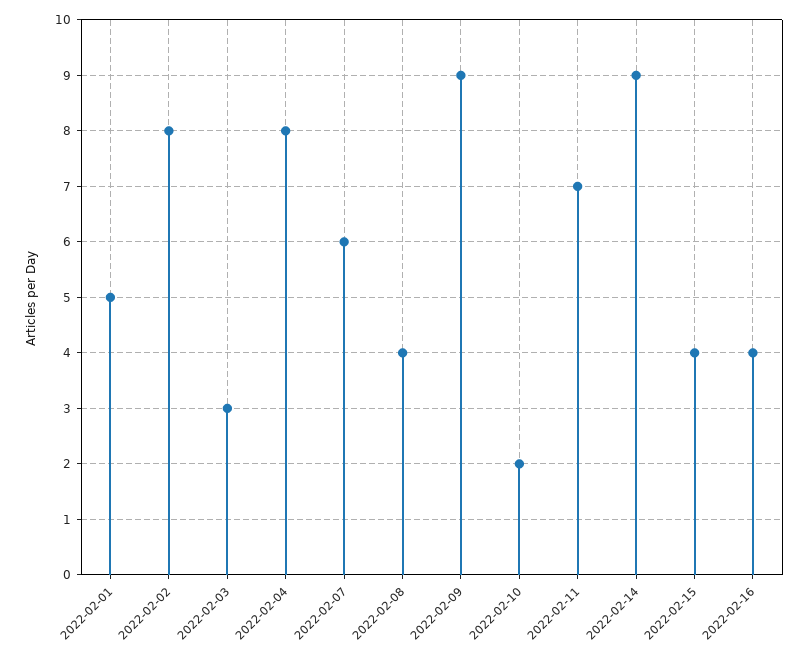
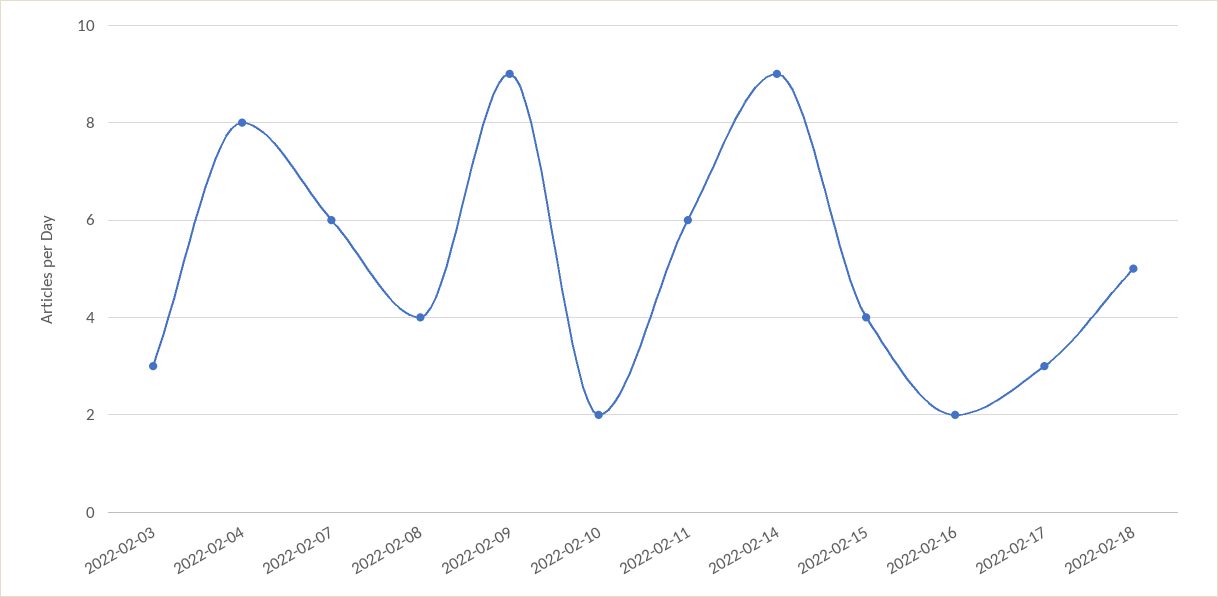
2022-02-01: 5 -> none
2022-02-02: 8 -> none
2022-02-11: 7 -> 6
2022-02-16: 4 -> 2
2022-02-17: none -> 3
2022-02-18: none -> 5

